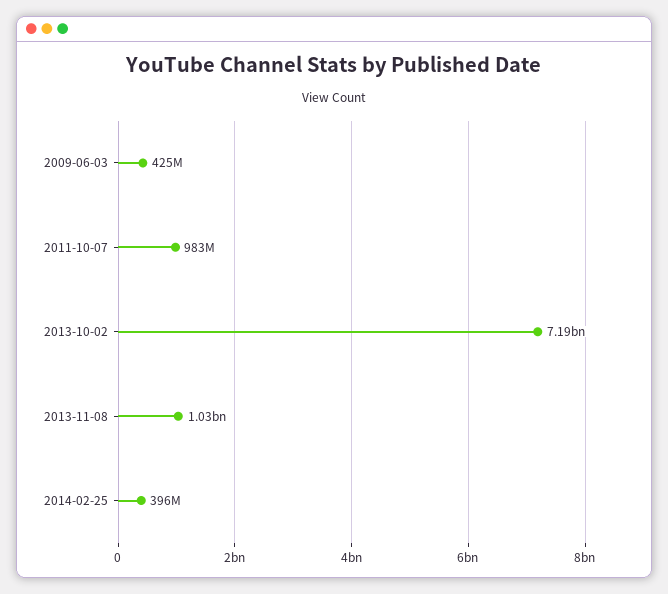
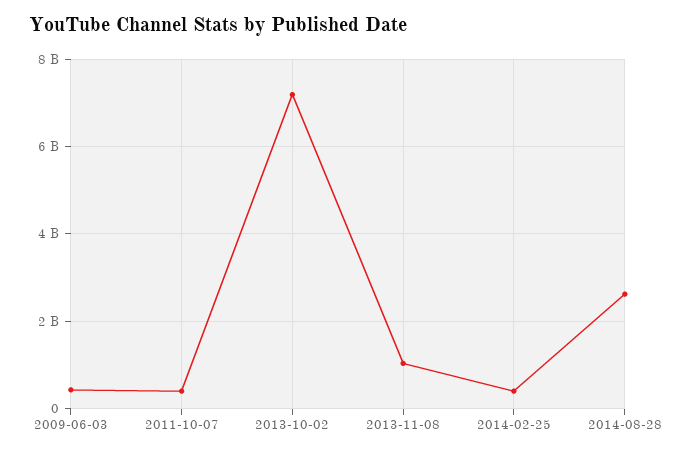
2011-10-07: 983000000 -> 400000000
2014-08-28: none -> 2600000000

